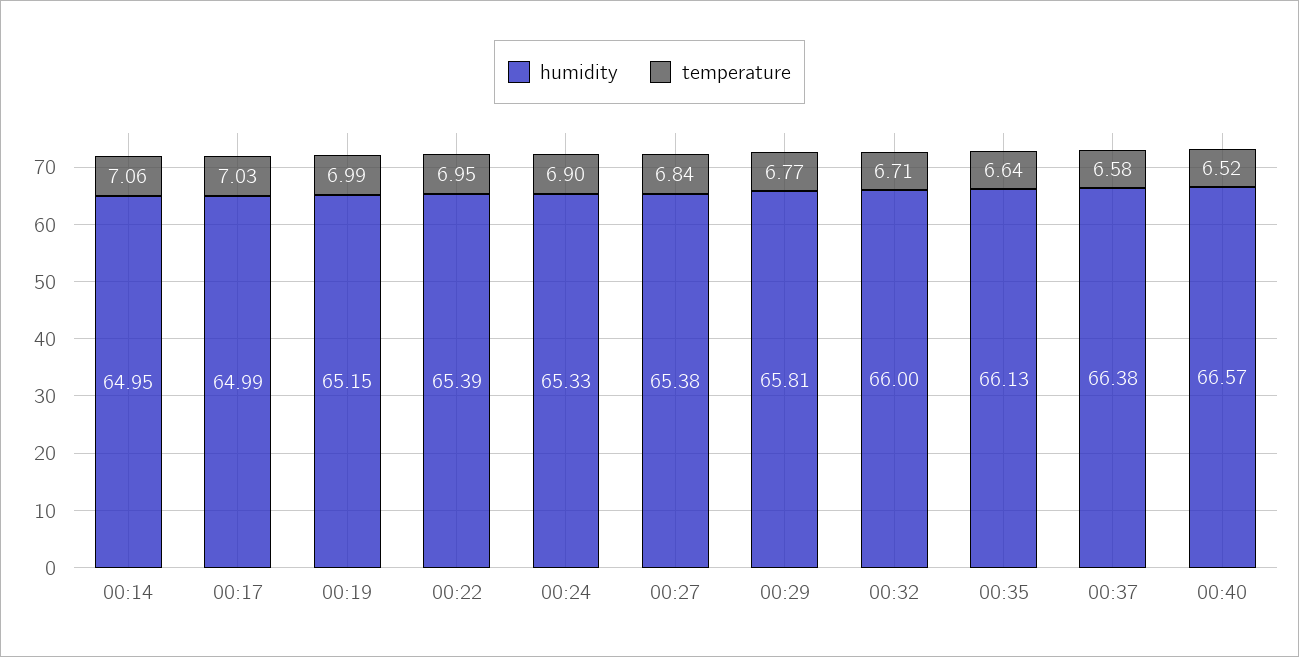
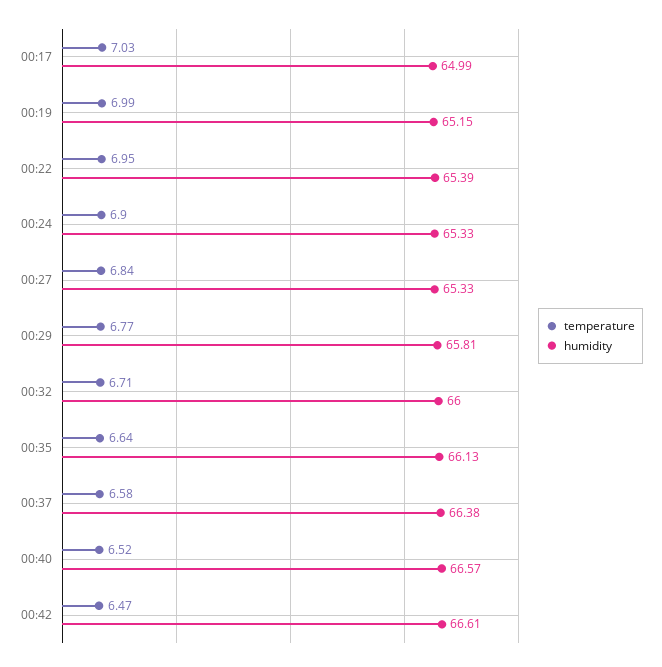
humidity, 00:14: 64.95 -> none
temperature, 00:14: 7.06 -> none
humidity, 00:27: 65.38 -> 65.33
temperature, 00:42: none -> 6.47
humidity, 00:42: none -> 66.61

